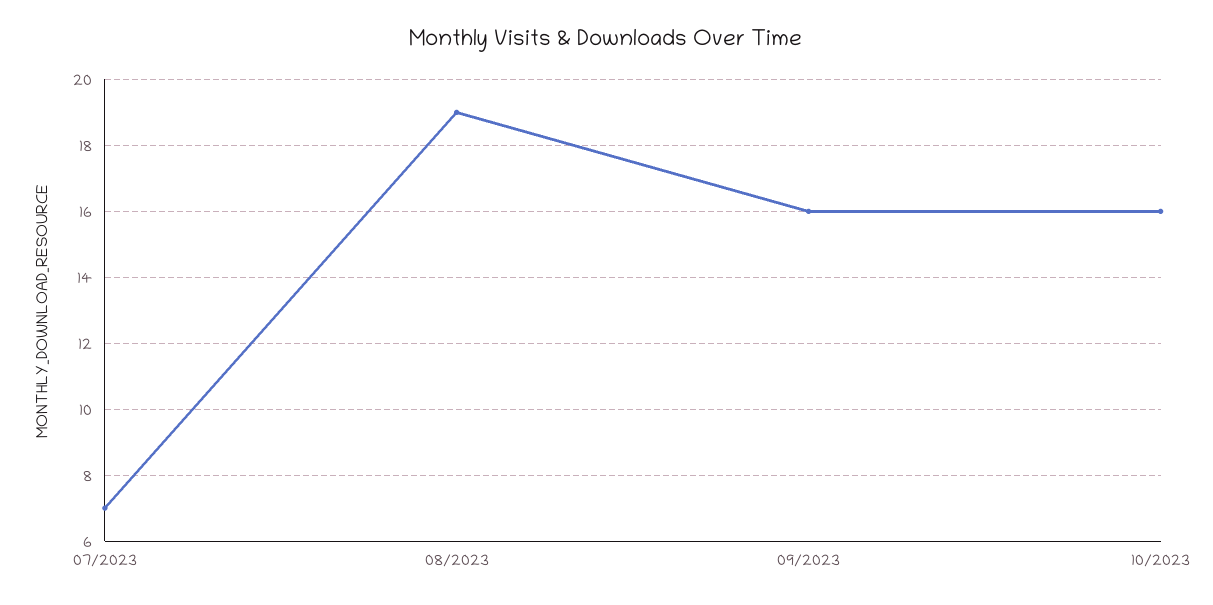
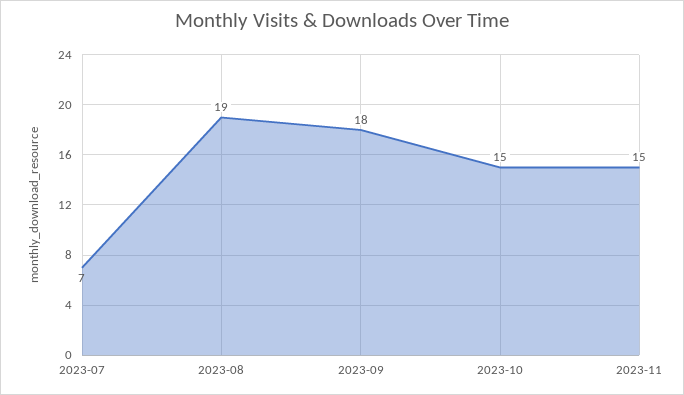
09/2023: 16 -> 18
10/2023: 16 -> 15
2023-11: none -> 15

